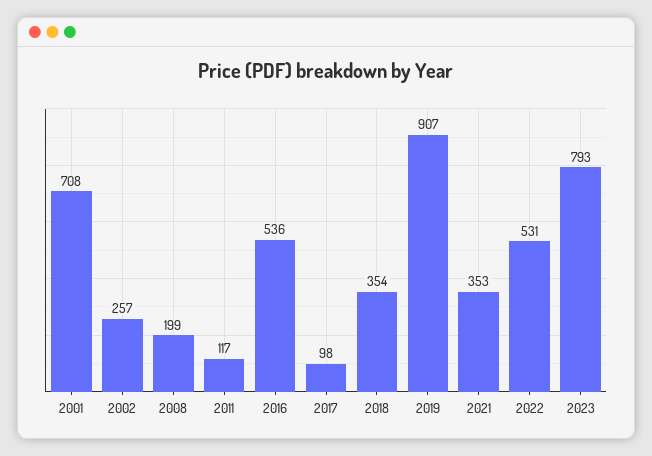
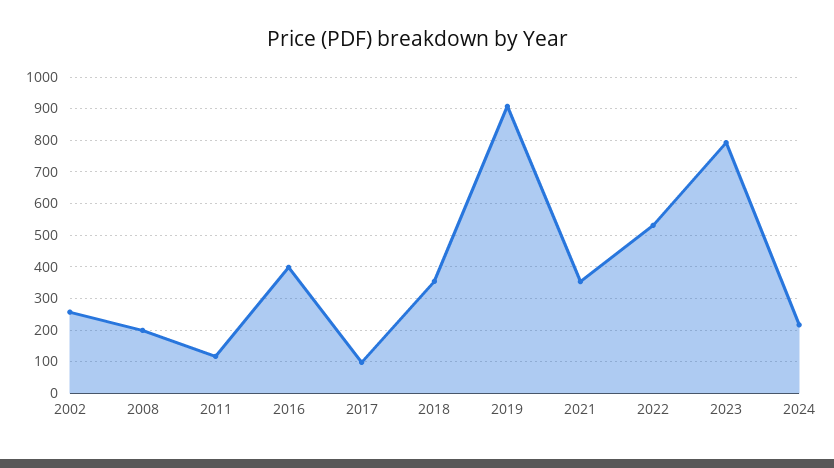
2001: 708 -> none
2016: 536 -> 400
2024: none -> 220

